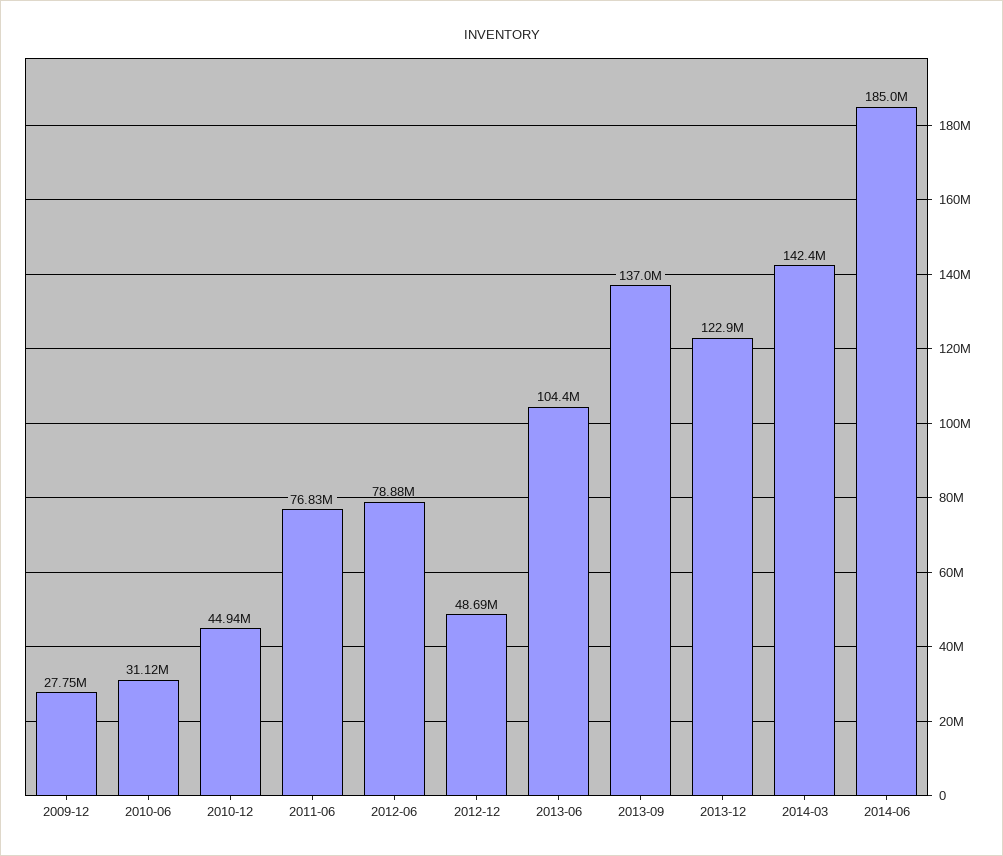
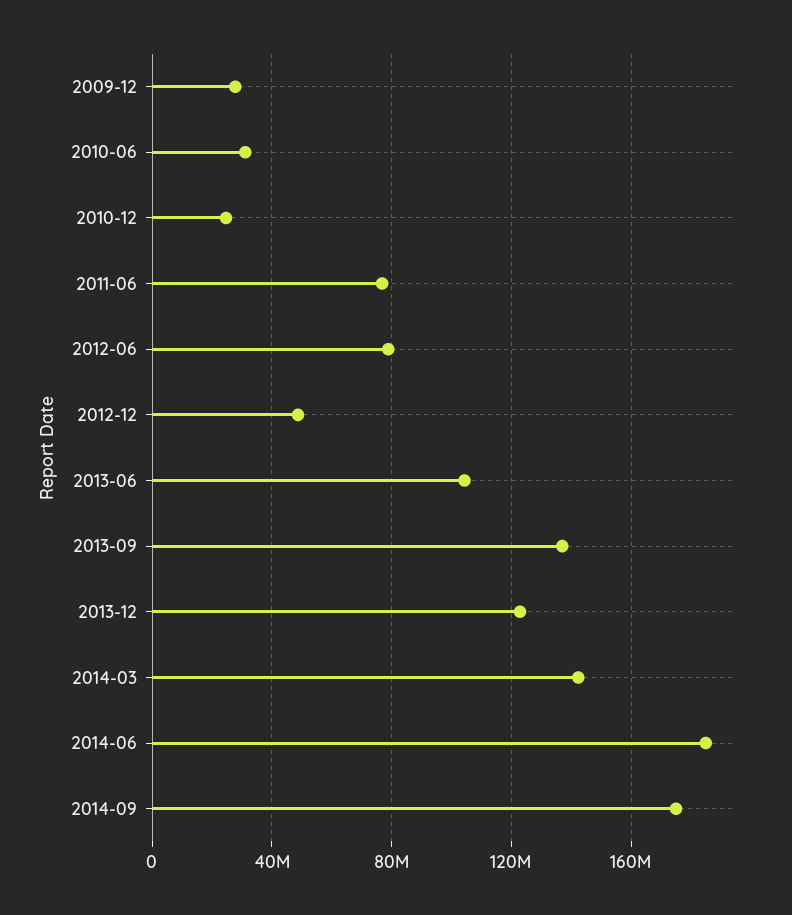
2010-12: 44940000 -> 25000000
2014-09: none -> 175000000

